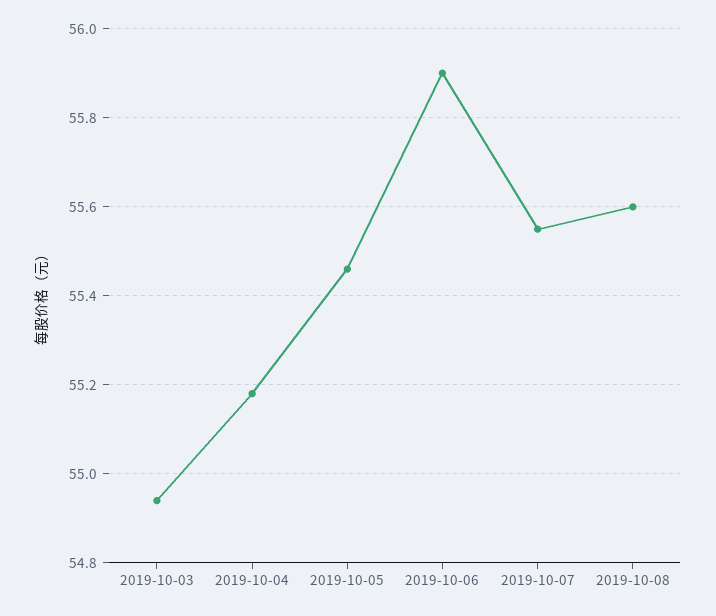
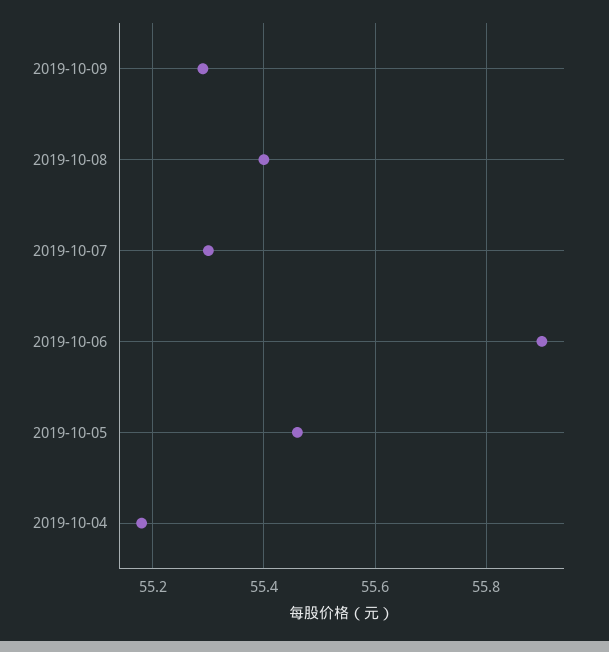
2019-10-03: 54.95 -> none
2019-10-07: 55.55 -> 55.3
2019-10-08: 55.6 -> 55.4
2019-10-09: none -> 55.3

